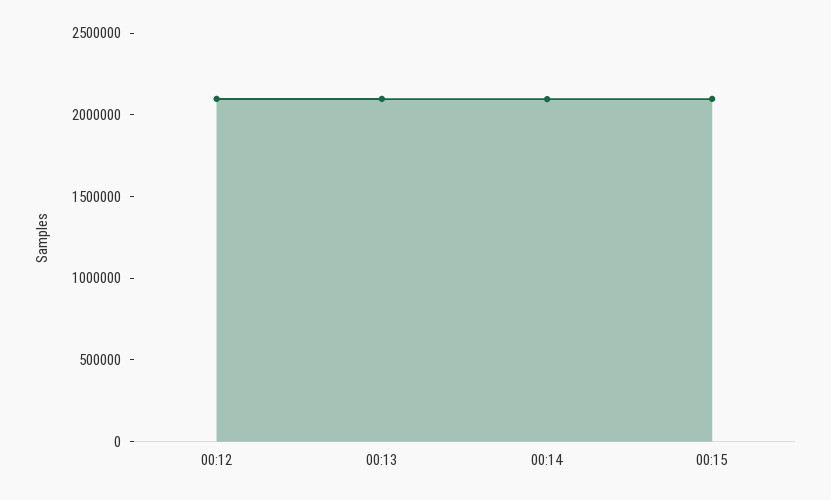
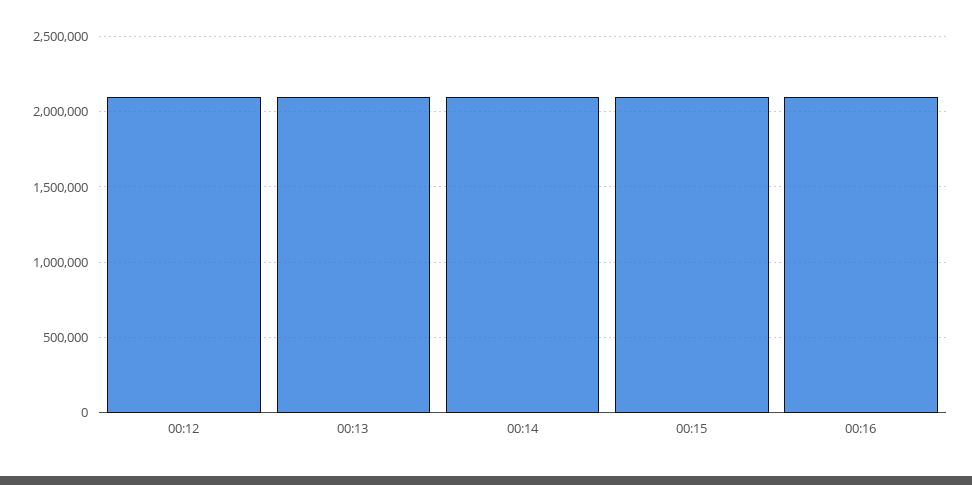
00:16: none -> 2100000

